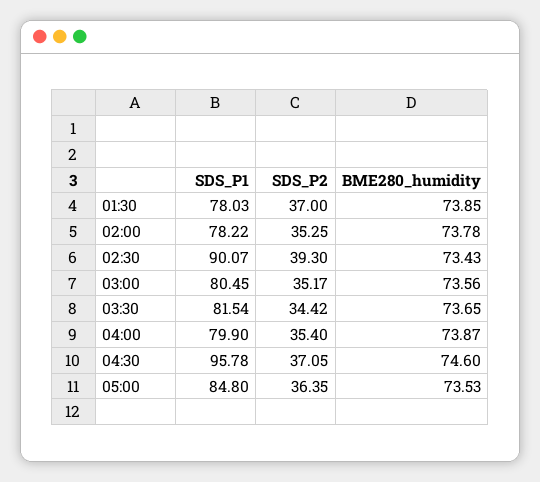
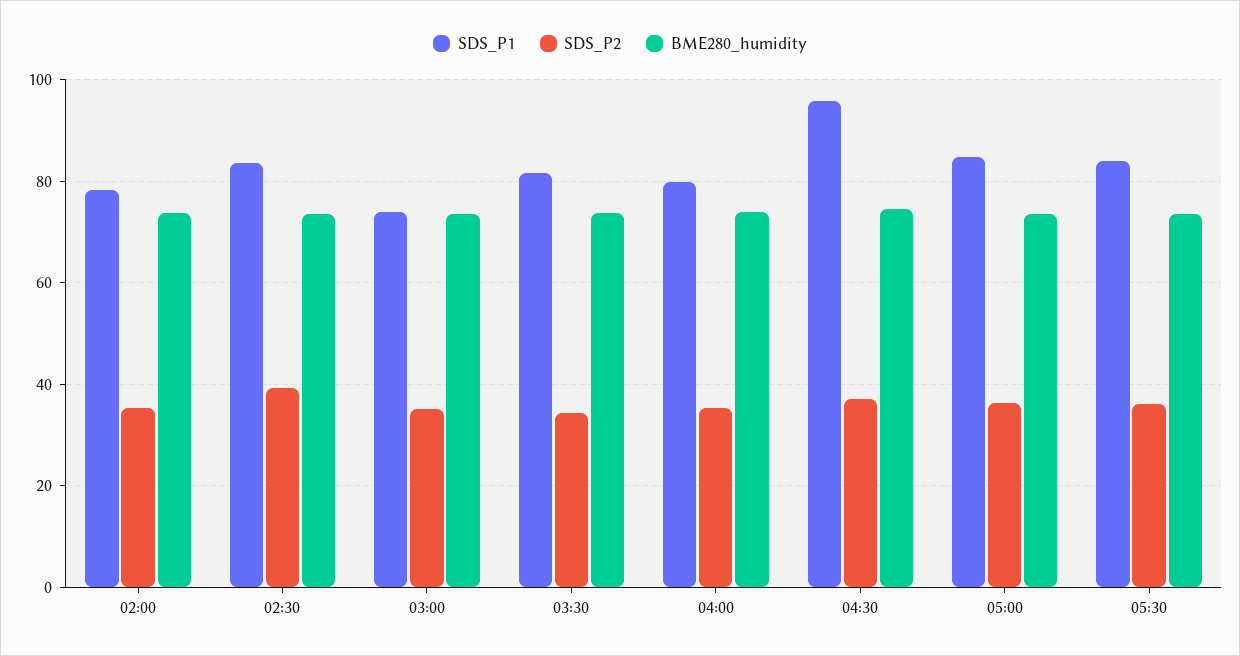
SDS_P1, 01:30: 78.03 -> none
SDS_P2, 01:30: 37 -> none
BME280_humidity, 01:30: 73.85 -> none
SDS_P1, 02:30: 90.07 -> 84
SDS_P1, 03:00: 80.45 -> 74
SDS_P1, 05:30: none -> 84
SDS_P2, 05:30: none -> 36
BME280_humidity, 05:30: none -> 74

